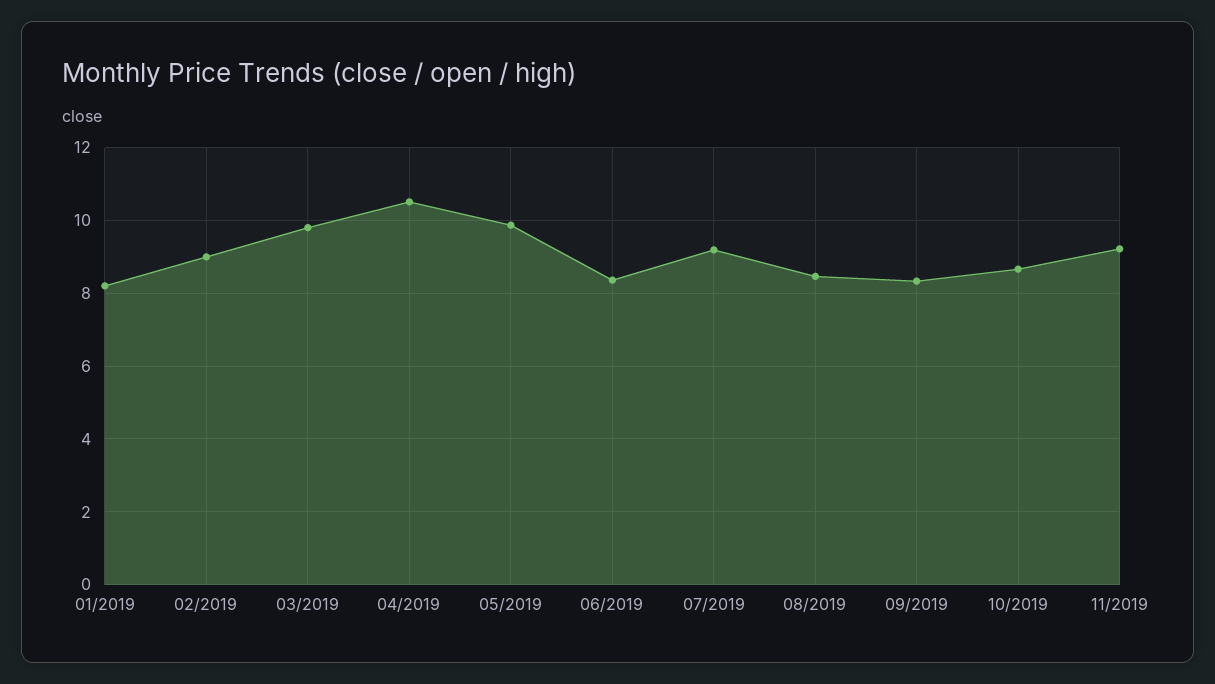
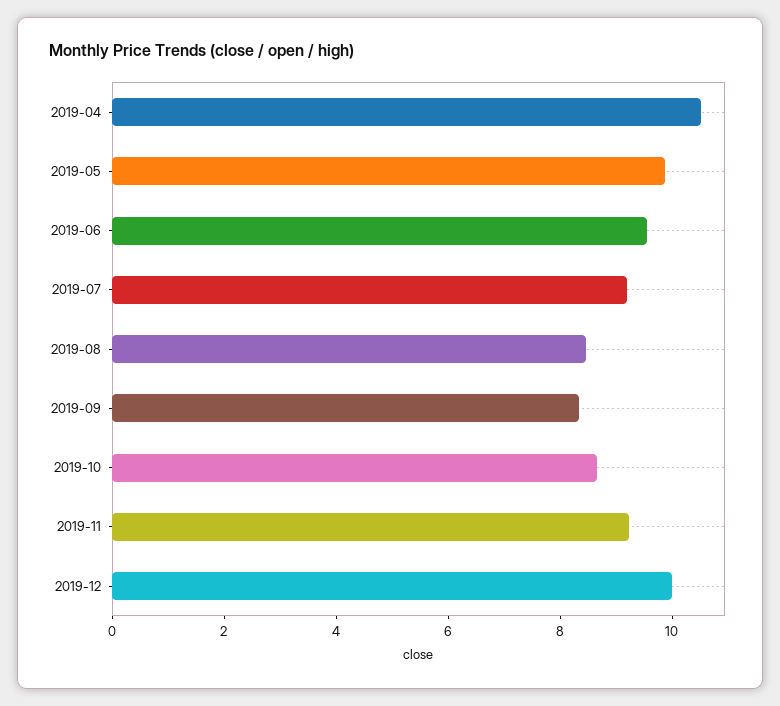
01/2019: 8.2 -> none
02/2019: 9 -> none
03/2019: 9.8 -> none
06/2019: 8.4 -> 9.5
2019-12: none -> 10

